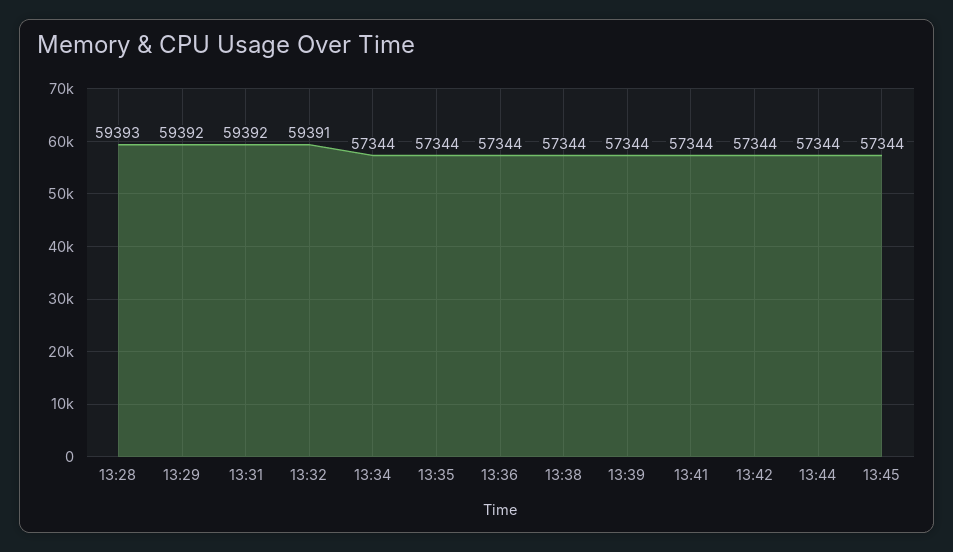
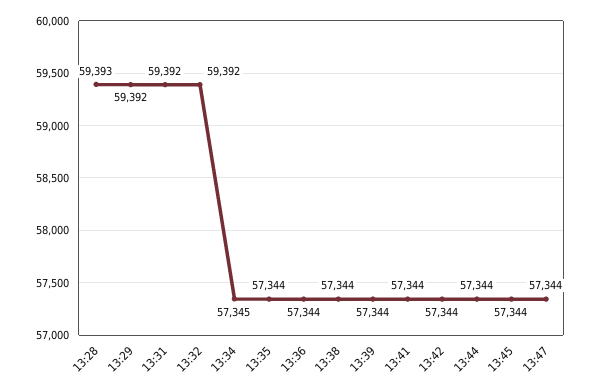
13:32: 59391 -> 59392
13:34: 57344 -> 57345
13:47: none -> 57344

